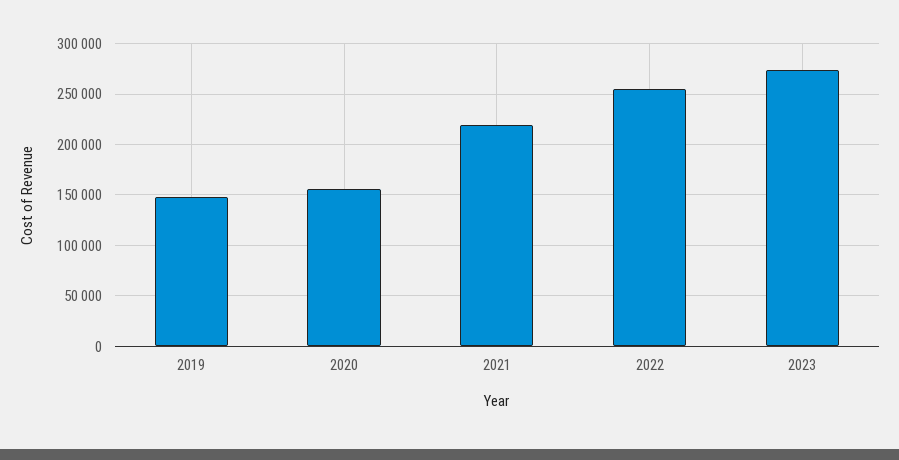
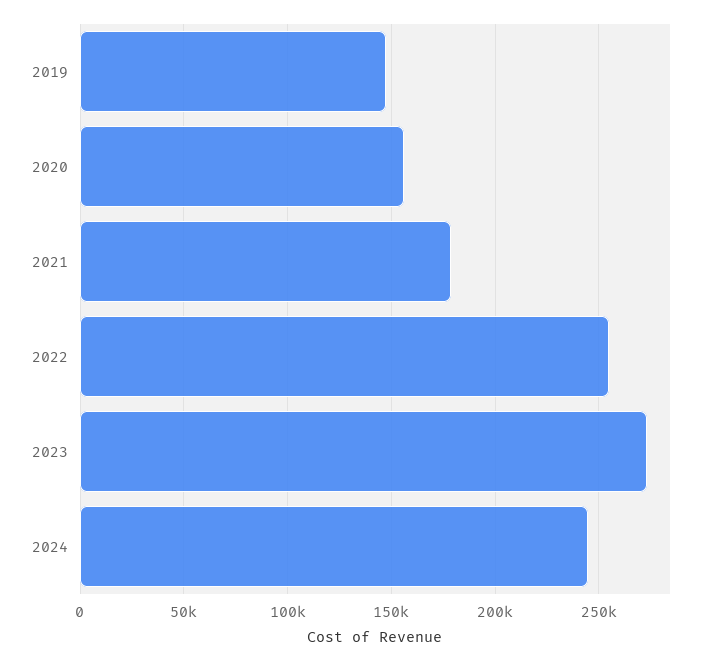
2021: 220000 -> 180000
2024: none -> 245000

